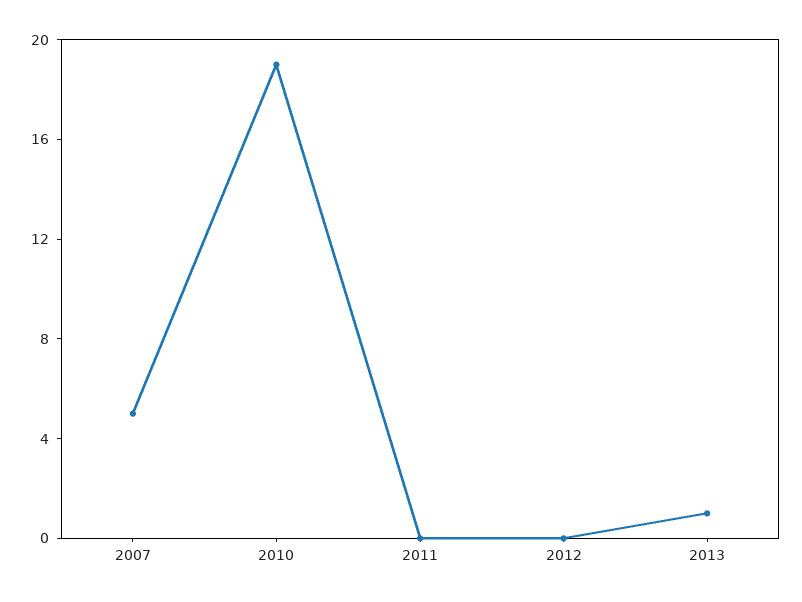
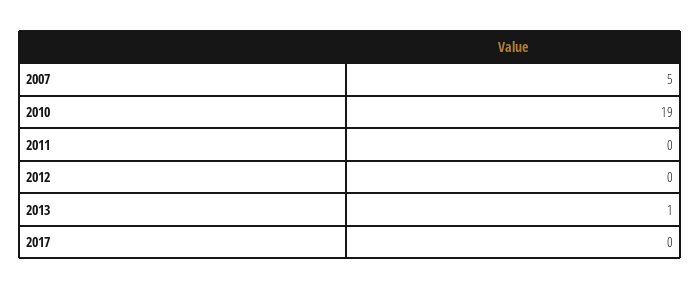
2017: none -> 0

